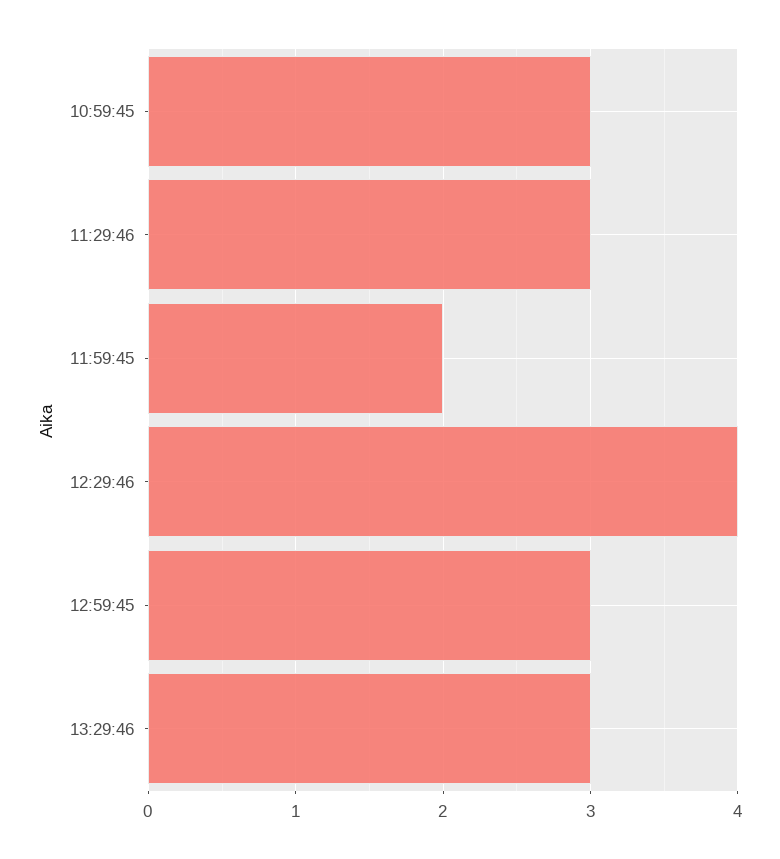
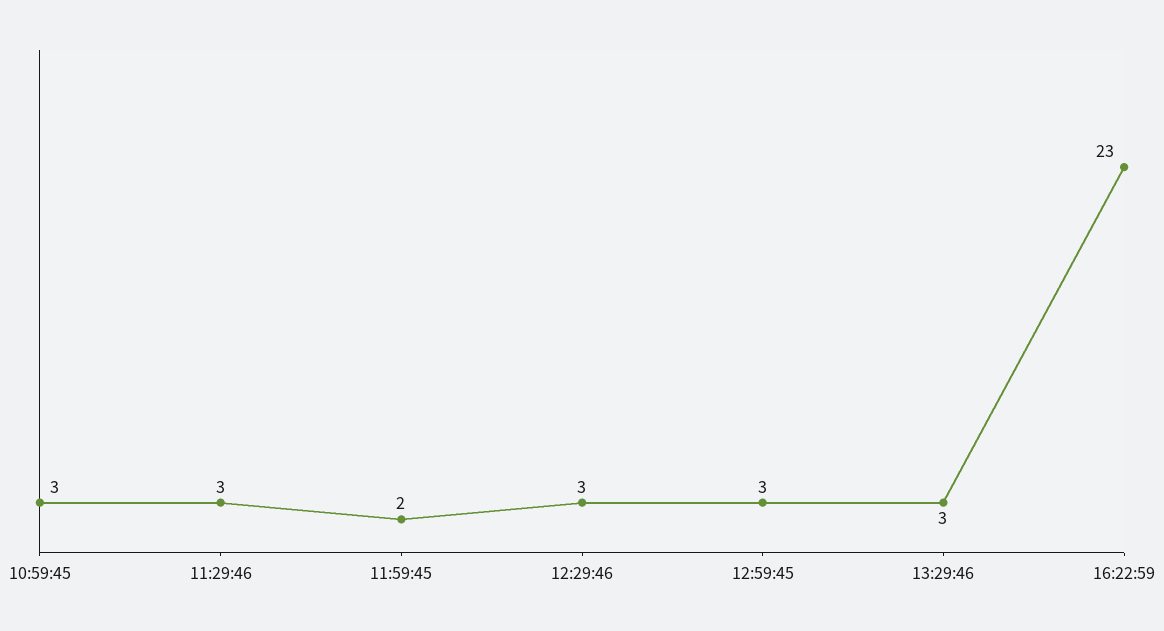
12:29:46: 4 -> 3
16:22:59: none -> 23

